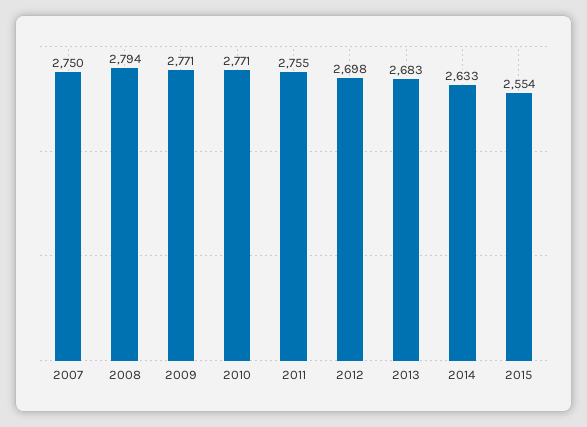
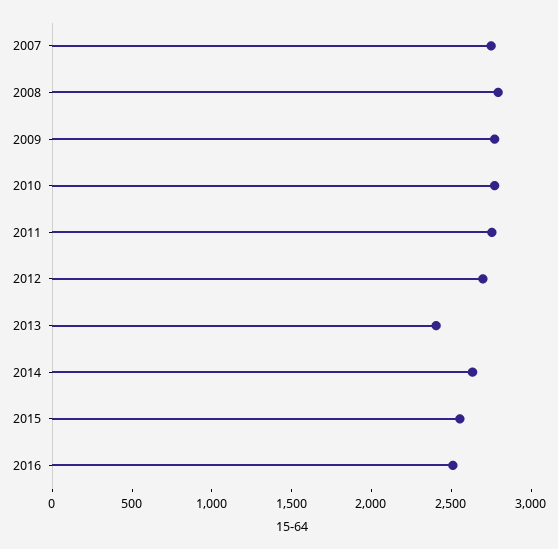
2013: 2683 -> 2400
2016: none -> 2500

